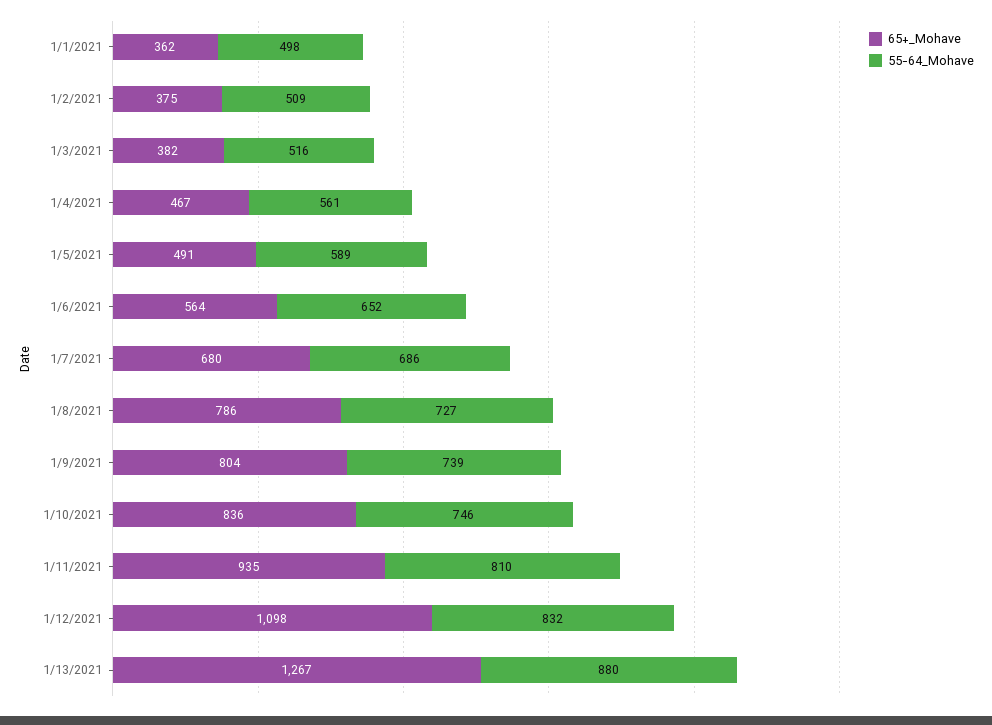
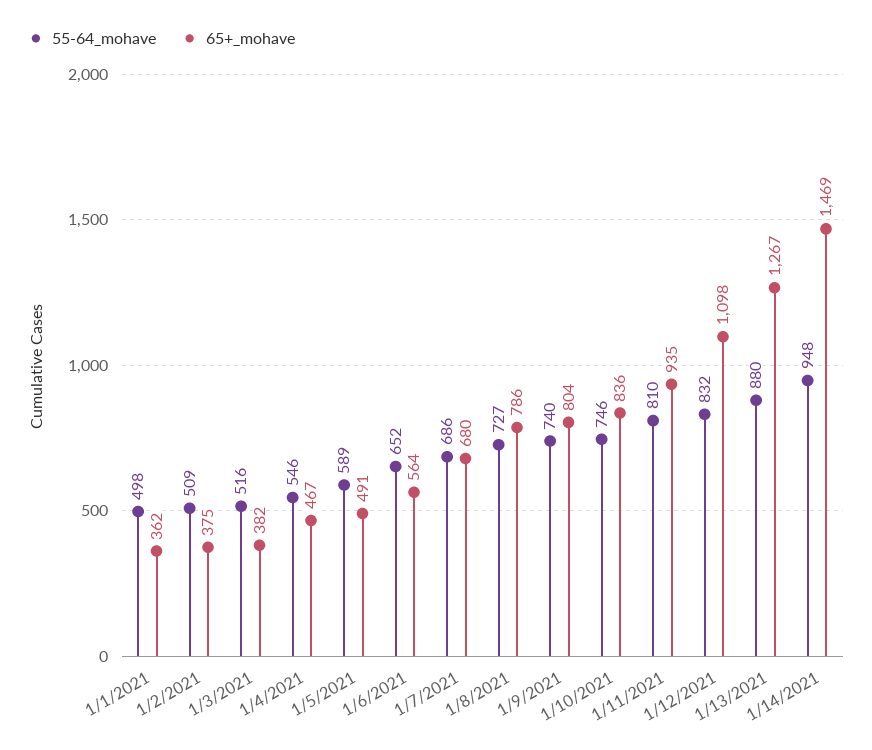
55-64_Mohave, 1/4/2021: 561 -> 546
55-64_Mohave, 1/9/2021: 739 -> 740
55-64_Mohave, 1/14/2021: none -> 948
65+_Mohave, 1/14/2021: none -> 1469

